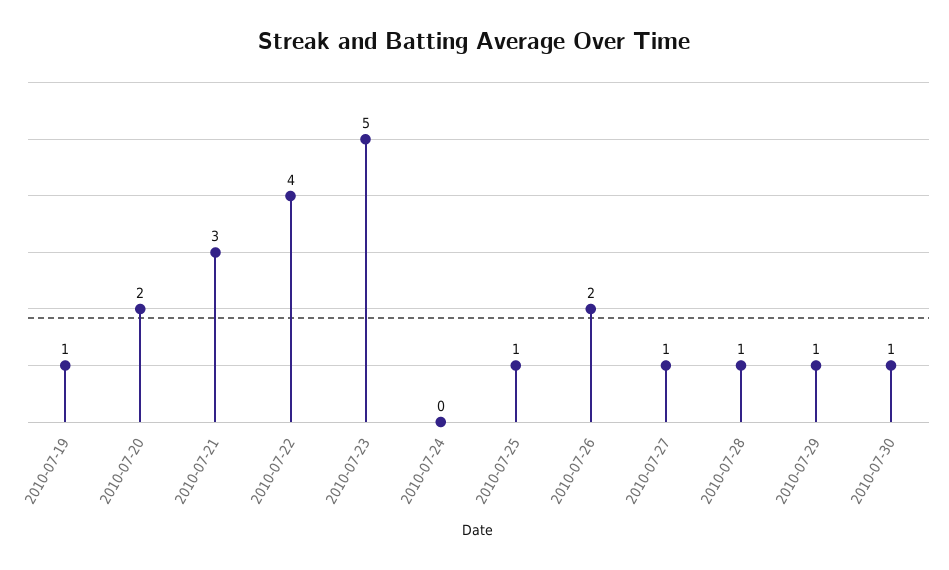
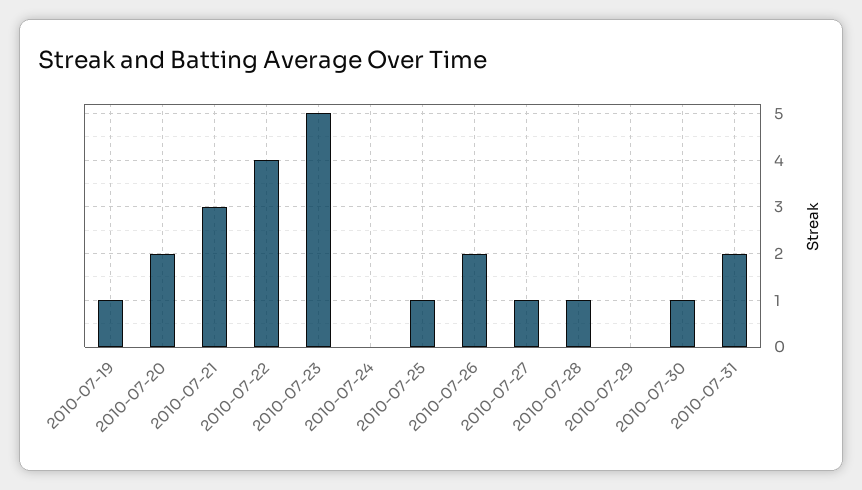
2010-07-29: 1 -> 0
2010-07-31: none -> 2

